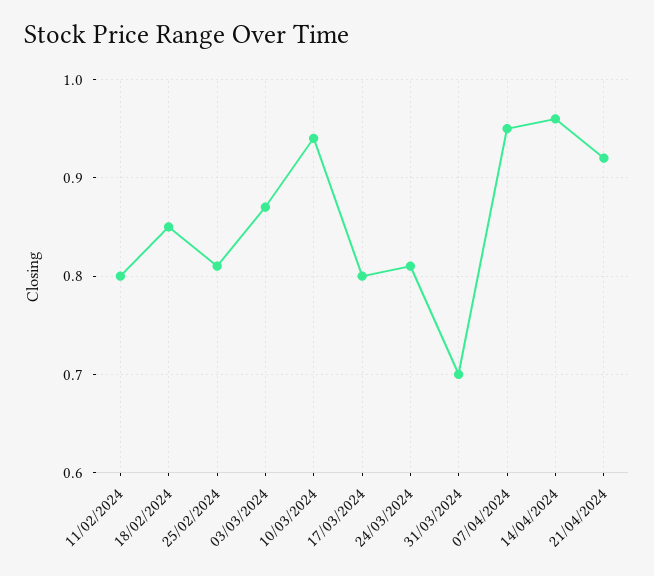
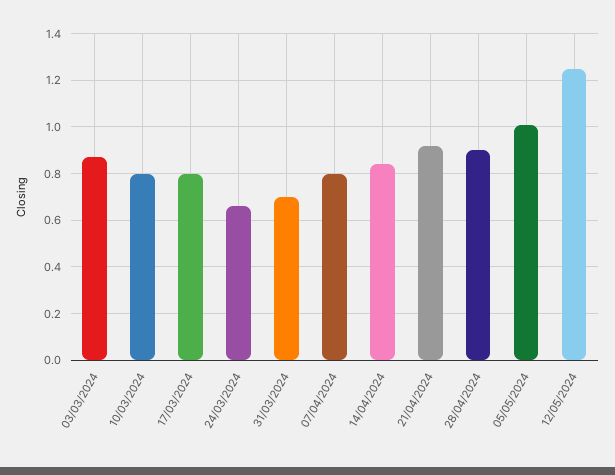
11/02/2024: 0.8 -> none
18/02/2024: 0.85 -> none
25/02/2024: 0.81 -> none
10/03/2024: 0.94 -> 0.8
24/03/2024: 0.81 -> 0.65
07/04/2024: 0.95 -> 0.8
14/04/2024: 0.96 -> 0.85
28/04/2024: none -> 0.9
05/05/2024: none -> 1
12/05/2024: none -> 1.25

